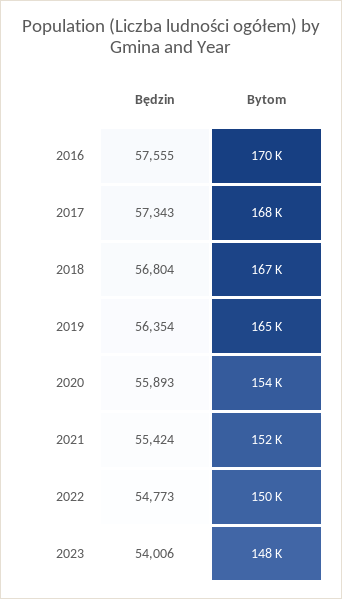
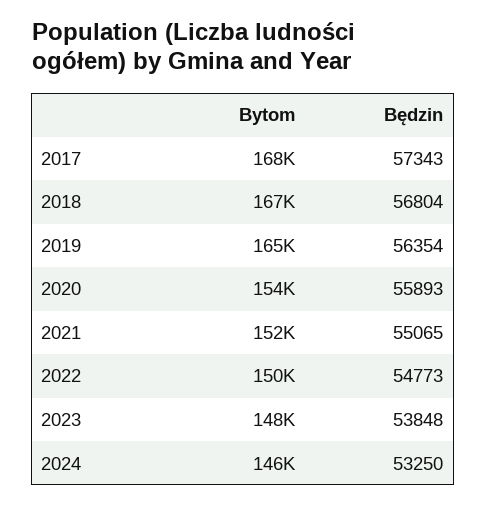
Będzin, 2016: 57555 -> none
Bytom, 2016: 170000 -> none
Będzin, 2021: 55424 -> 55065
Będzin, 2023: 54006 -> 53848
Bytom, 2024: none -> 146000
Będzin, 2024: none -> 53250

